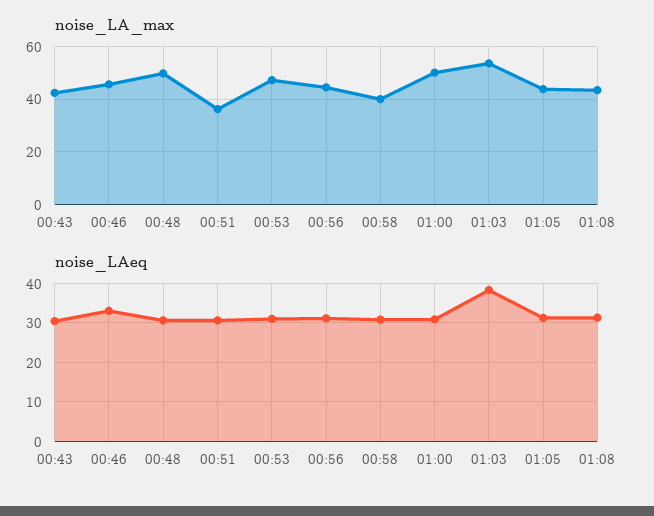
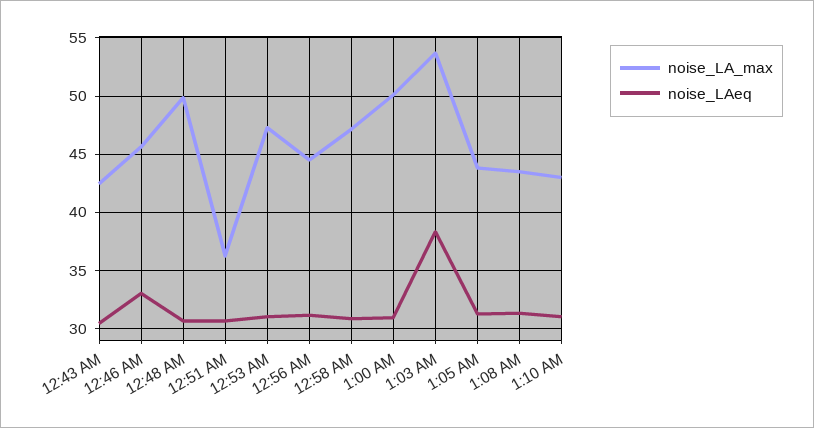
noise_LA_max, 00:58: 40 -> 47
noise_LA_max, 1:10 AM: none -> 43
noise_LAeq, 1:10 AM: none -> 31

